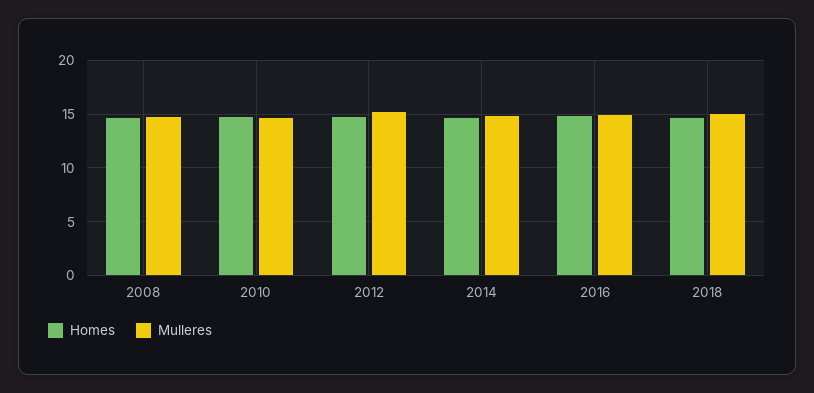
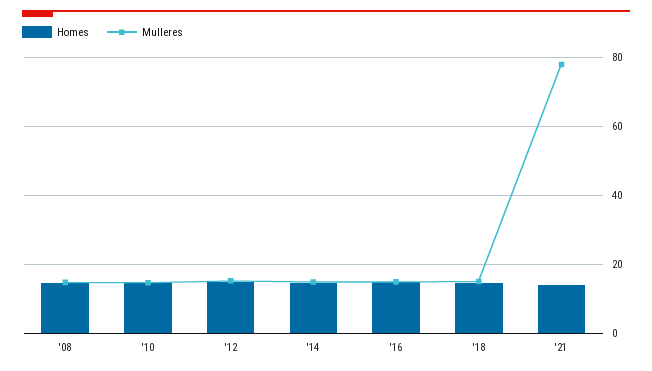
Homes, '21: none -> 14
Mulleres, '21: none -> 78

